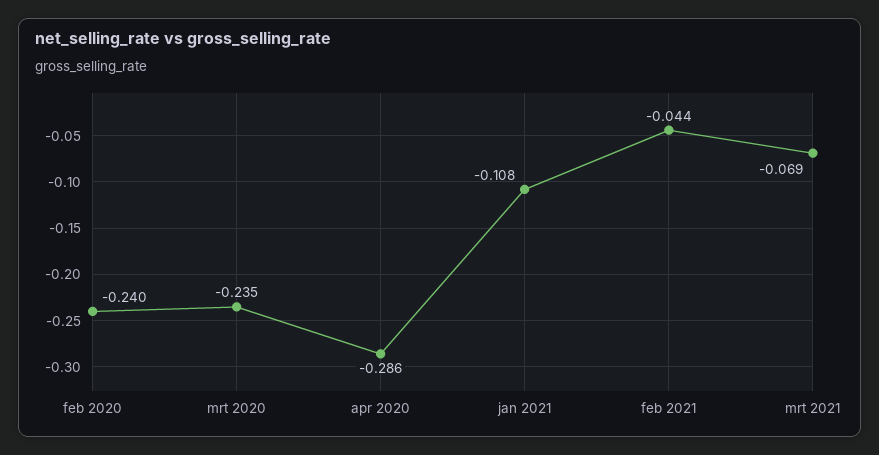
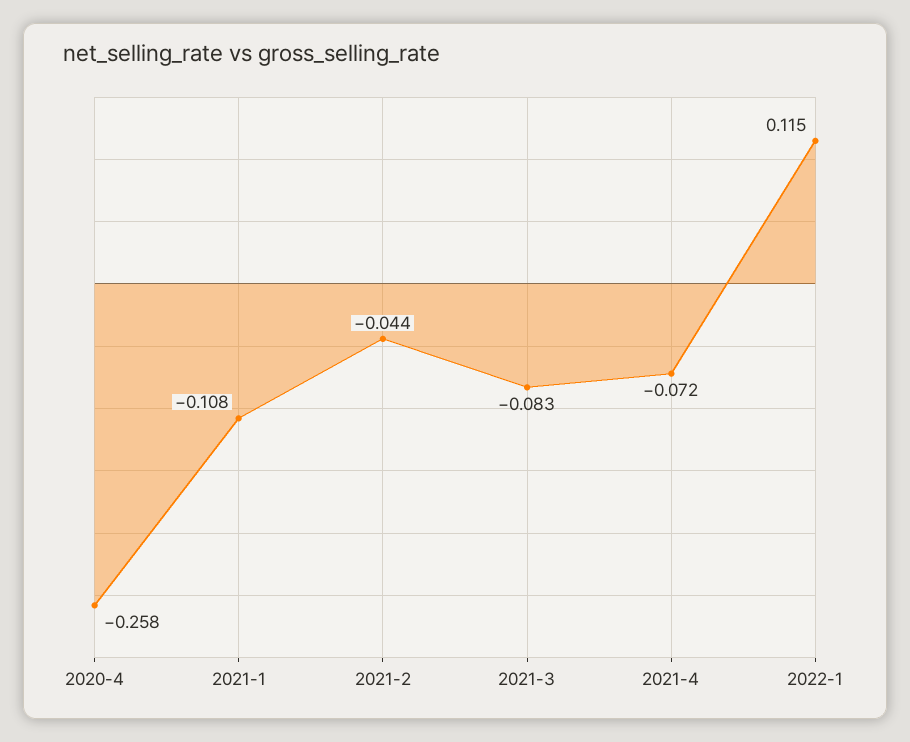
feb 2020: -0.24 -> none
mrt 2020: -0.235 -> none
apr 2020: -0.286 -> -0.258
mrt 2021: -0.069 -> -0.083
2021-4: none -> -0.072
2022-1: none -> 0.115

